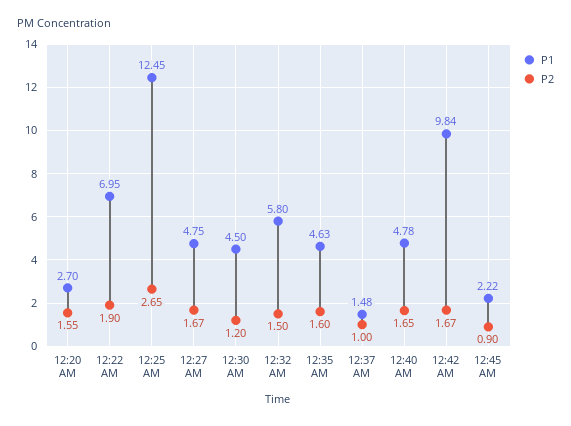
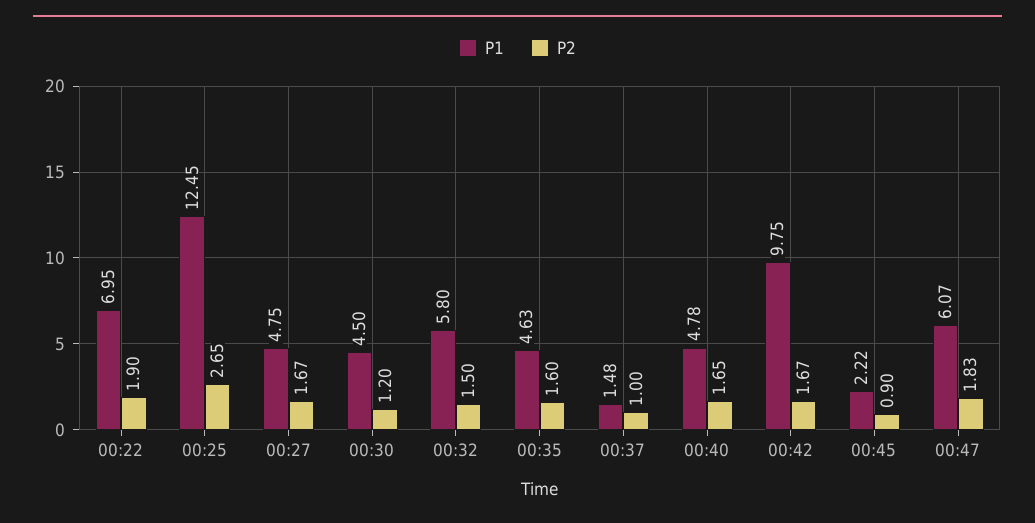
P1, 12:20 AM: 2.7 -> none
P2, 12:20 AM: 1.55 -> none
P1, 12:42 AM: 9.84 -> 9.75
P1, 00:47: none -> 6.07
P2, 00:47: none -> 1.83

